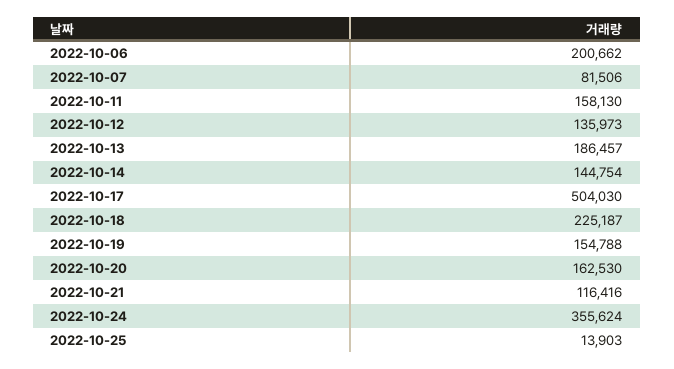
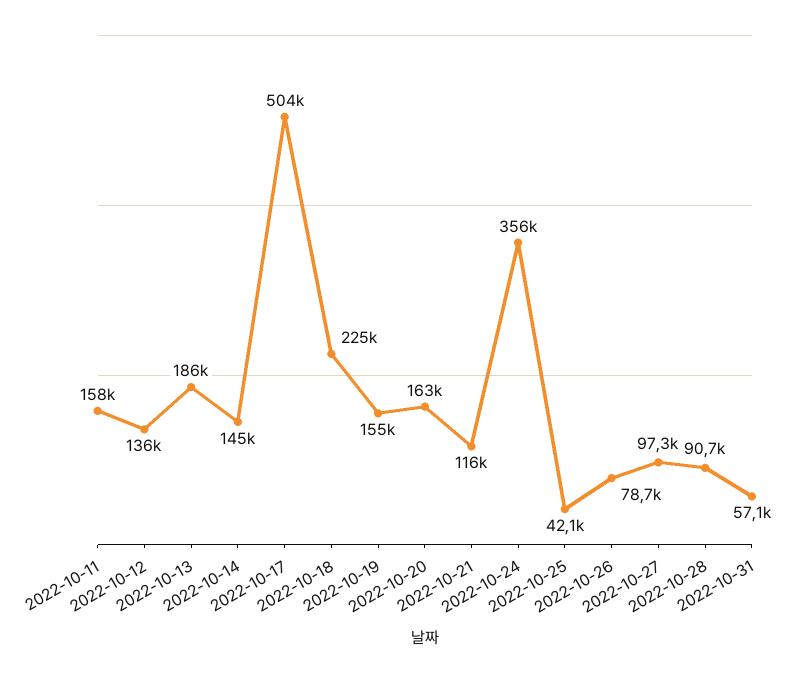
2022-10-06: 200662 -> none
2022-10-07: 81506 -> none
2022-10-25: 13903 -> 42100
2022-10-26: none -> 78700
2022-10-27: none -> 97300
2022-10-28: none -> 90700
2022-10-31: none -> 57100

